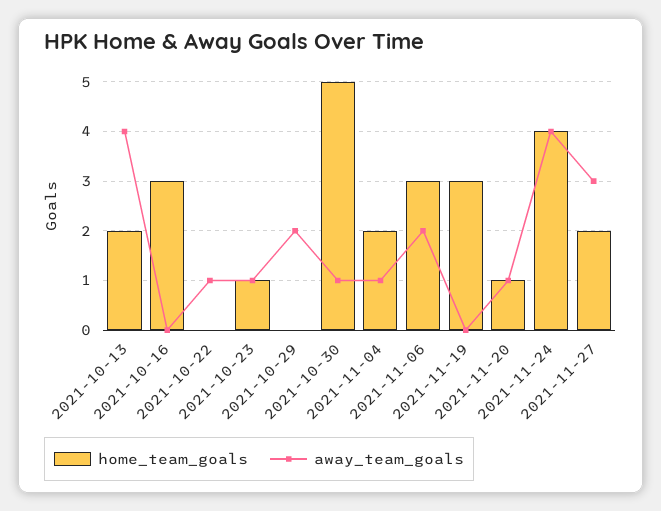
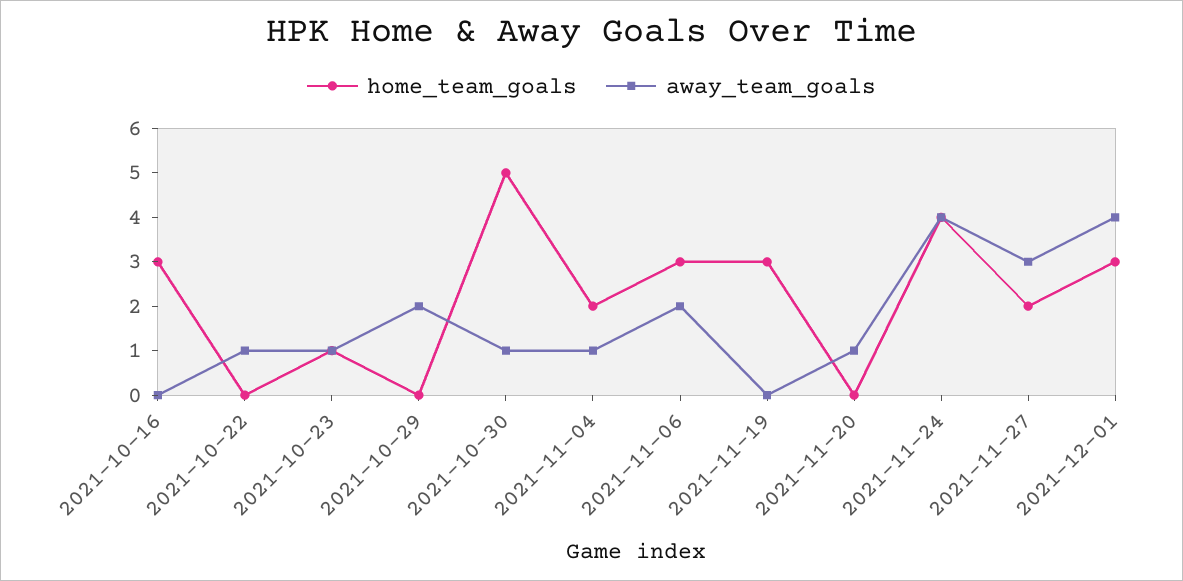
home_team_goals, 2021-10-13: 2 -> none
away_team_goals, 2021-10-13: 4 -> none
home_team_goals, 2021-11-20: 1 -> 0
home_team_goals, 2021-12-01: none -> 3
away_team_goals, 2021-12-01: none -> 4

